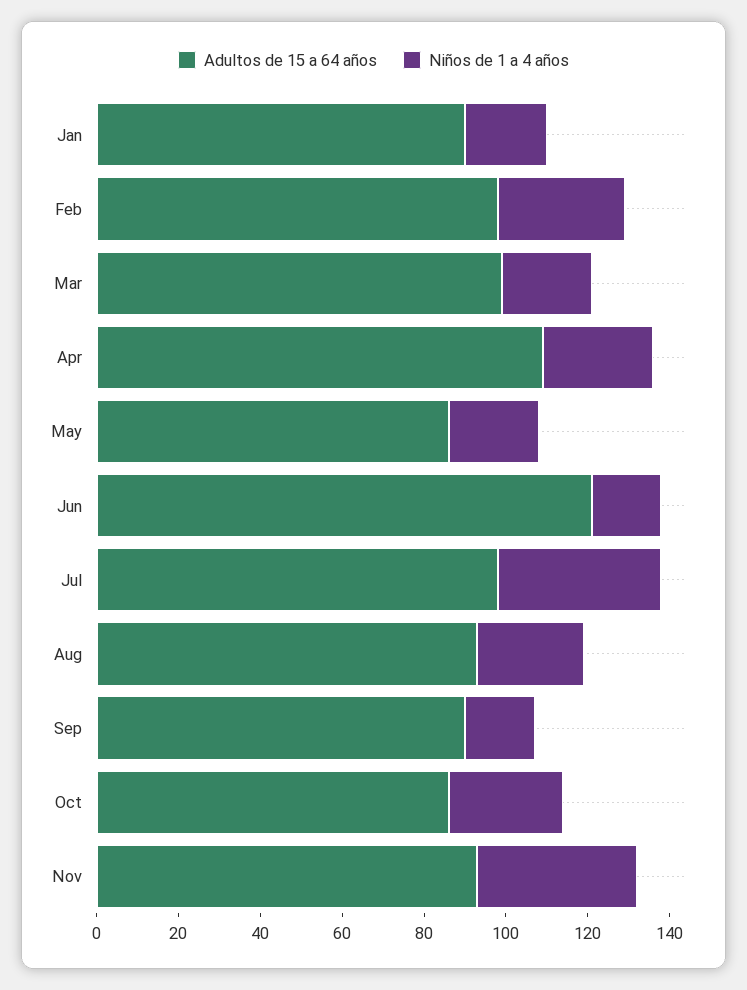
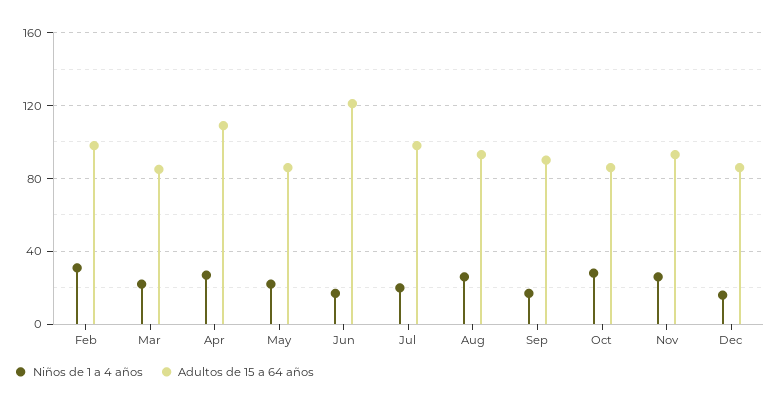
Adultos de 15 a 64 años, Jan: 90 -> none
Niños de 1 a 4 años, Jan: 20 -> none
Adultos de 15 a 64 años, Mar: 100 -> 85
Niños de 1 a 4 años, Jul: 40 -> 20
Niños de 1 a 4 años, Nov: 40 -> 25
Niños de 1 a 4 años, Dec: none -> 15
Adultos de 15 a 64 años, Dec: none -> 85

